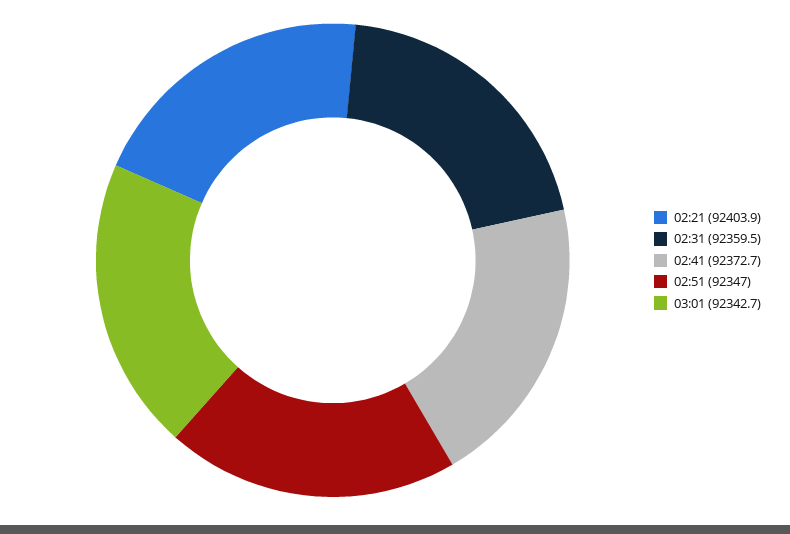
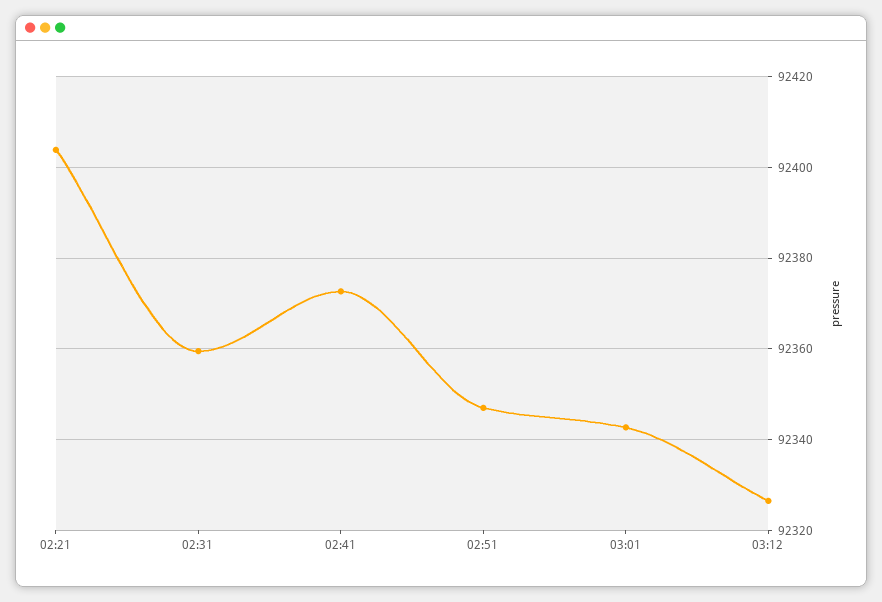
03:12: none -> 92326

